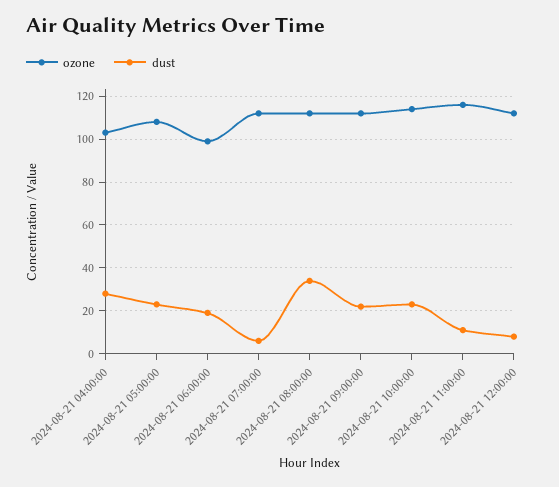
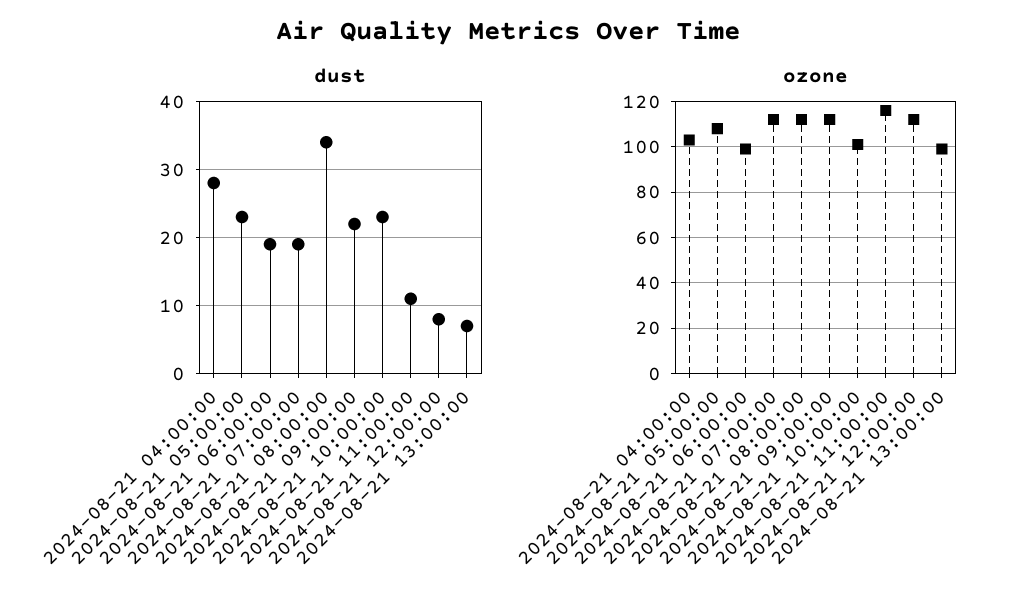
dust, 2024-08-21 07:00:00: 5 -> 19
ozone, 2024-08-21 10:00:00: 115 -> 100
dust, 2024-08-21 13:00:00: none -> 7
ozone, 2024-08-21 13:00:00: none -> 100

